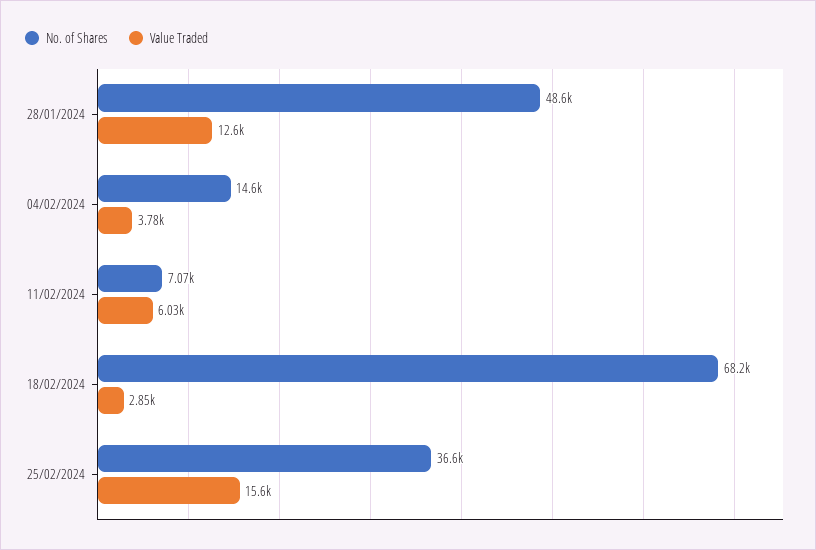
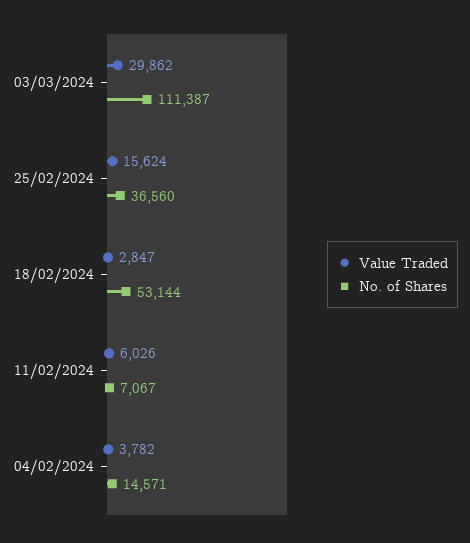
No. of Shares, 28/01/2024: 48600 -> none
Value Traded, 28/01/2024: 12600 -> none
No. of Shares, 18/02/2024: 68200 -> 53144
Value Traded, 03/03/2024: none -> 29862
No. of Shares, 03/03/2024: none -> 111387

